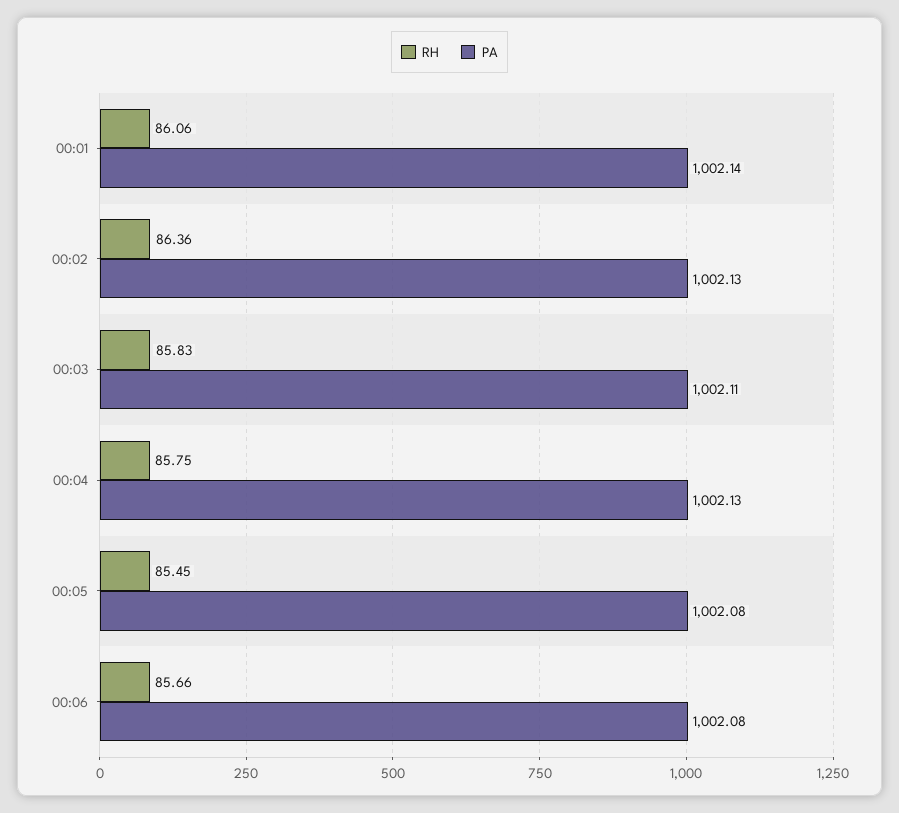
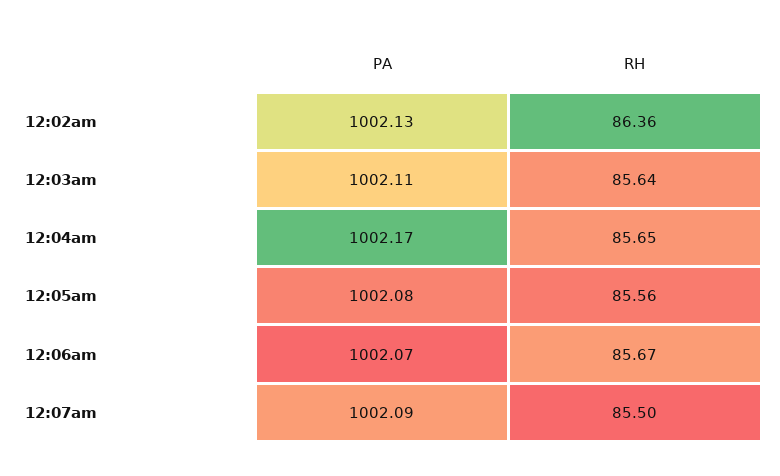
RH, 00:01: 86.06 -> none
PA, 00:01: 1002.14 -> none
RH, 00:03: 85.83 -> 85.64
RH, 00:04: 85.75 -> 85.65
PA, 00:04: 1002.13 -> 1002.17
RH, 00:05: 85.45 -> 85.56
RH, 00:06: 85.66 -> 85.67
PA, 00:06: 1002.08 -> 1002.07
PA, 12:07am: none -> 1002.09
RH, 12:07am: none -> 85.5

